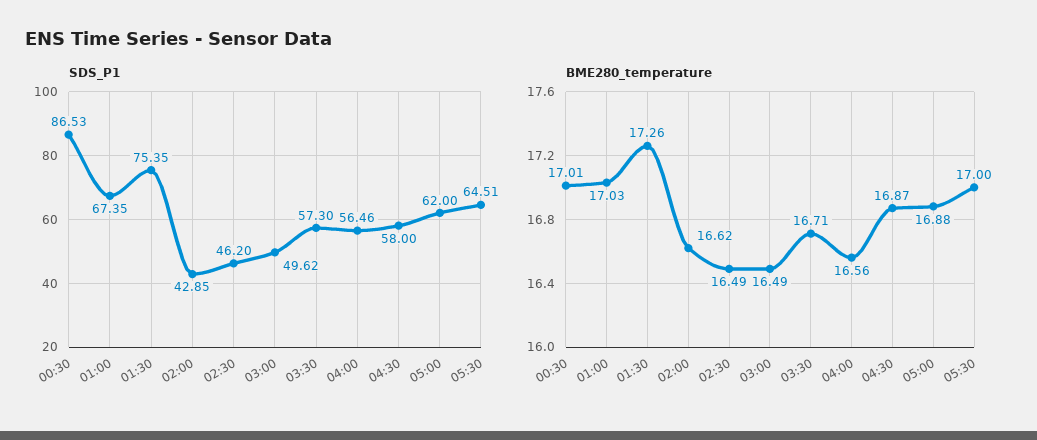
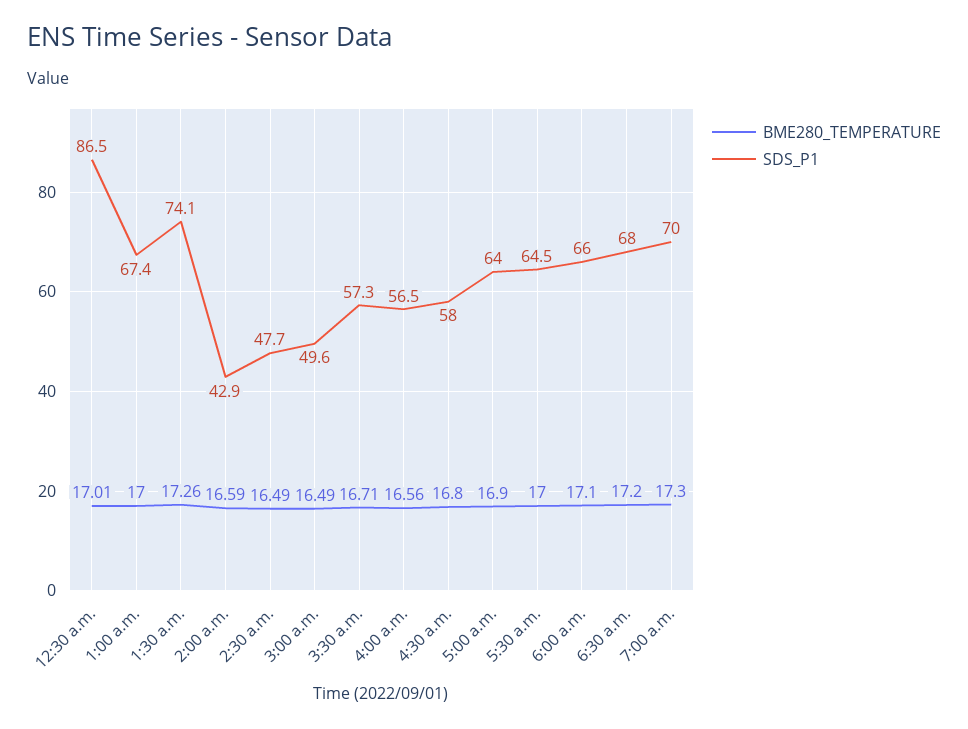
SDS_P1, 01:30: 75.35 -> 74.1
SDS_P1, 02:30: 46.2 -> 47.7
SDS_P1, 05:00: 62 -> 64
BME280_temperature, 01:00: 17.03 -> 17
BME280_temperature, 02:00: 16.62 -> 16.59
BME280_temperature, 04:30: 16.87 -> 16.8
BME280_temperature, 05:00: 16.88 -> 16.9
BME280_temperature, 6:00 a.m.: none -> 17.1
SDS_P1, 6:00 a.m.: none -> 66
BME280_temperature, 6:30 a.m.: none -> 17.2
SDS_P1, 6:30 a.m.: none -> 68
BME280_temperature, 7:00 a.m.: none -> 17.3
SDS_P1, 7:00 a.m.: none -> 70

